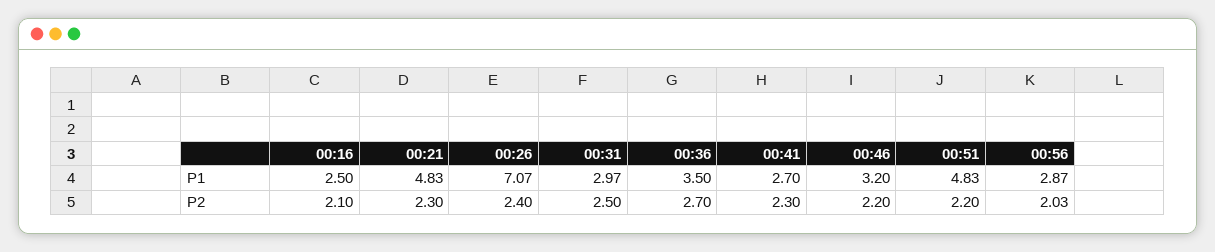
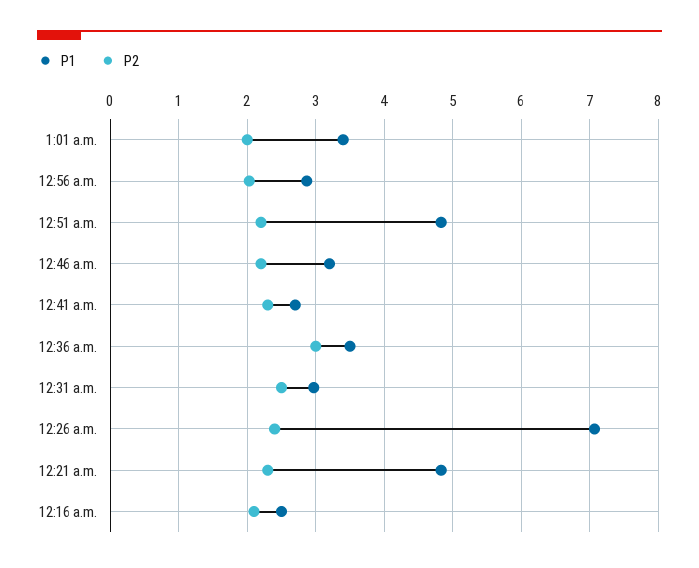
P2, 00:36: 2.7 -> 3
P1, 1:01 a.m.: none -> 3.4
P2, 1:01 a.m.: none -> 2

